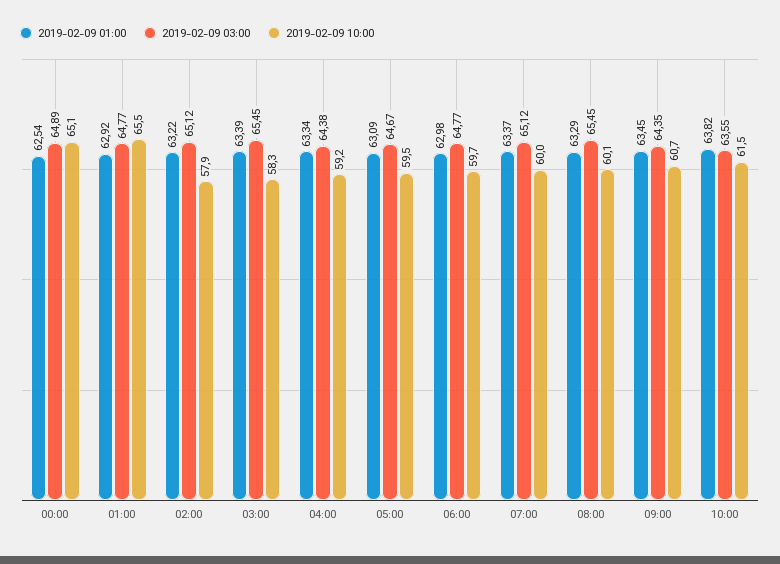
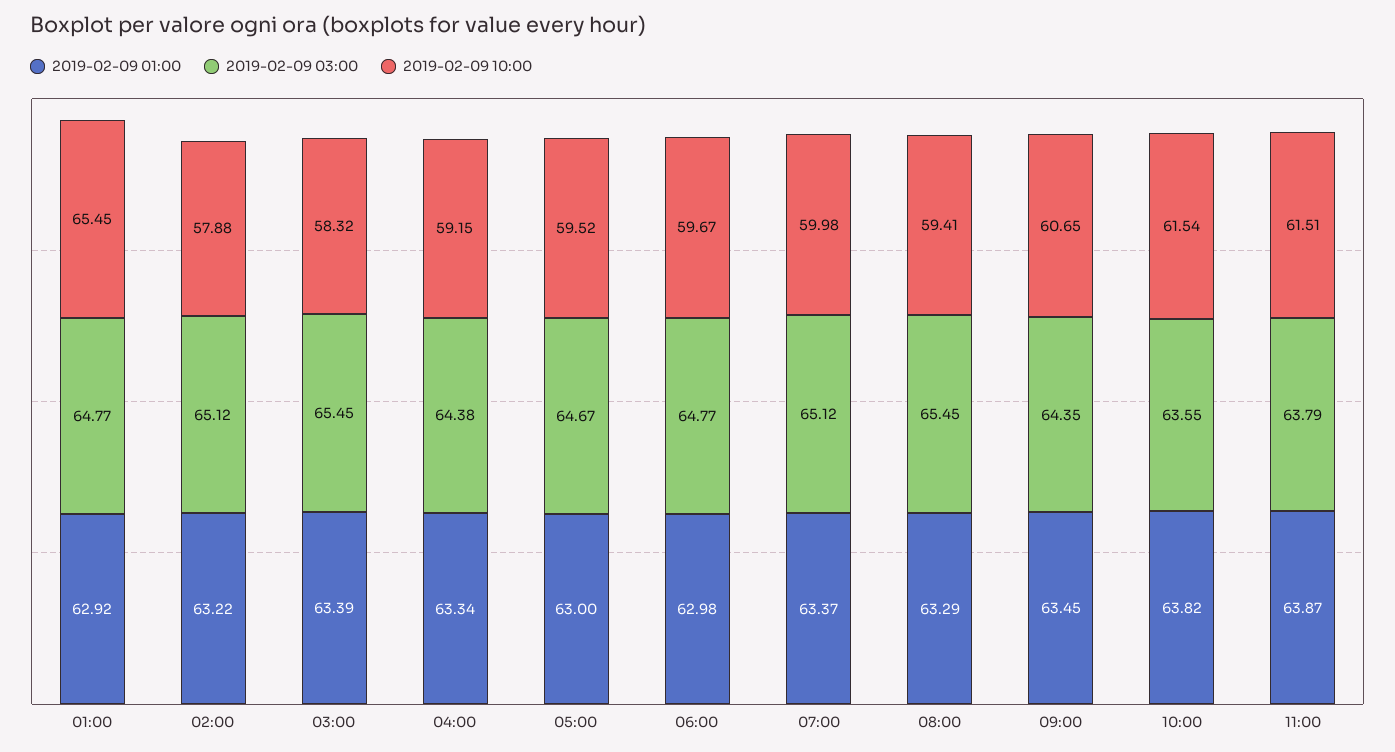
2019-02-09 01:00, 00:00: 62.54 -> none
2019-02-09 03:00, 00:00: 64.89 -> none
2019-02-09 10:00, 00:00: 65.1 -> none
2019-02-09 01:00, 05:00: 63.09 -> 63
2019-02-09 10:00, 08:00: 60.1 -> 59.41
2019-02-09 01:00, 11:00: none -> 63.87
2019-02-09 03:00, 11:00: none -> 63.79
2019-02-09 10:00, 11:00: none -> 61.51

